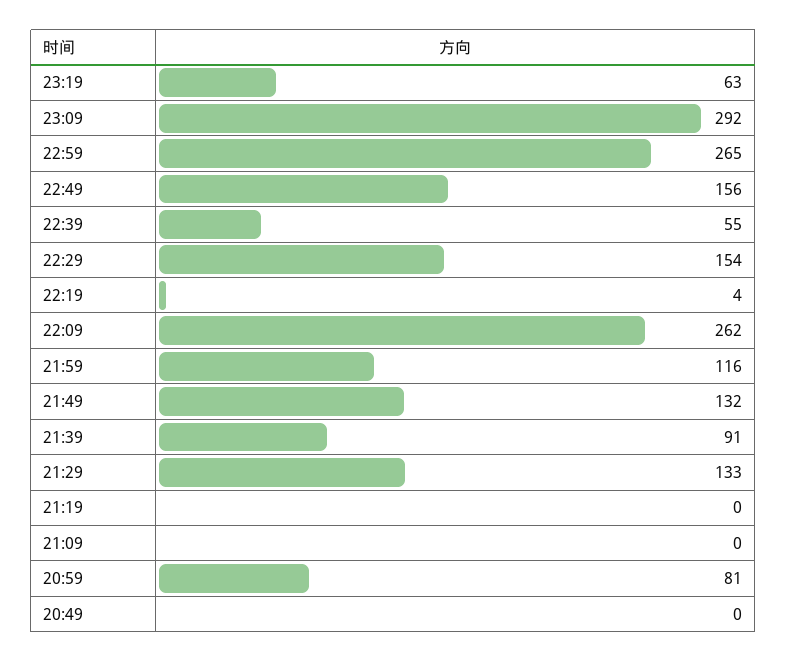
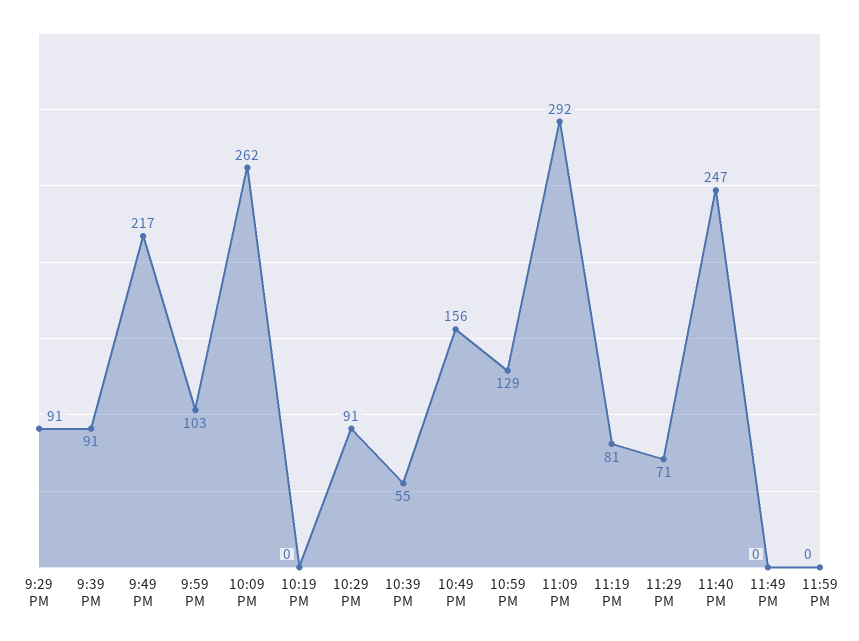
23:19: 63 -> 81
22:59: 265 -> 129
22:29: 154 -> 91
22:19: 4 -> 0
21:59: 116 -> 103
21:49: 132 -> 217
21:29: 133 -> 91
21:19: 0 -> none
21:09: 0 -> none
20:59: 81 -> none
20:49: 0 -> none
11:29 PM: none -> 71
11:40 PM: none -> 247
11:49 PM: none -> 0
11:59 PM: none -> 0

